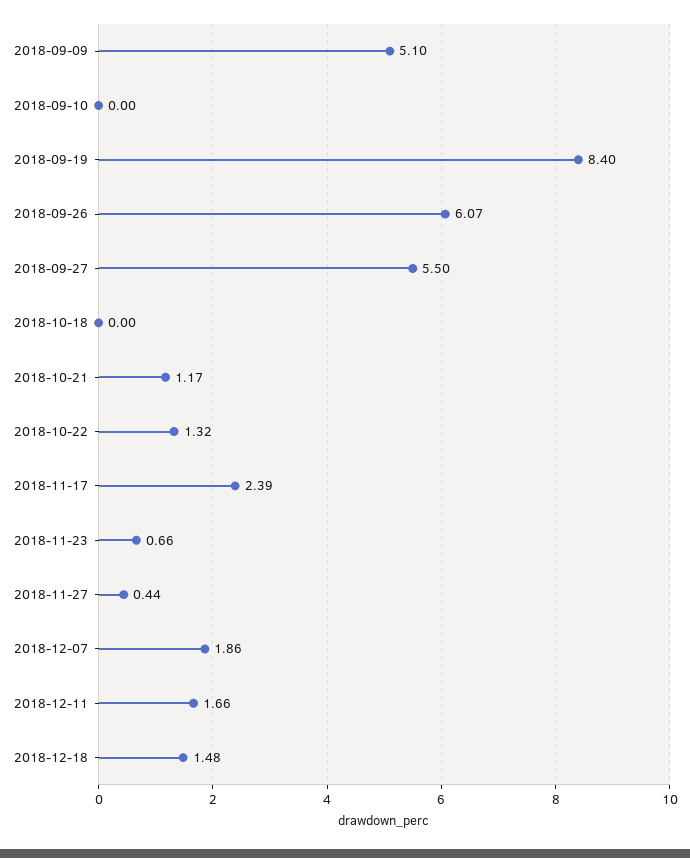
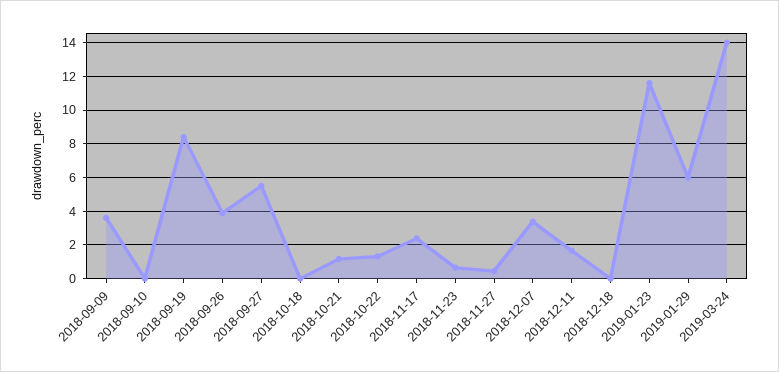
2018-09-09: 5.1 -> 3.5
2018-09-26: 6.07 -> 4
2018-12-07: 1.86 -> 3.5
2018-12-18: 1.48 -> 0
2019-01-23: none -> 11.5
2019-01-29: none -> 6
2019-03-24: none -> 14

